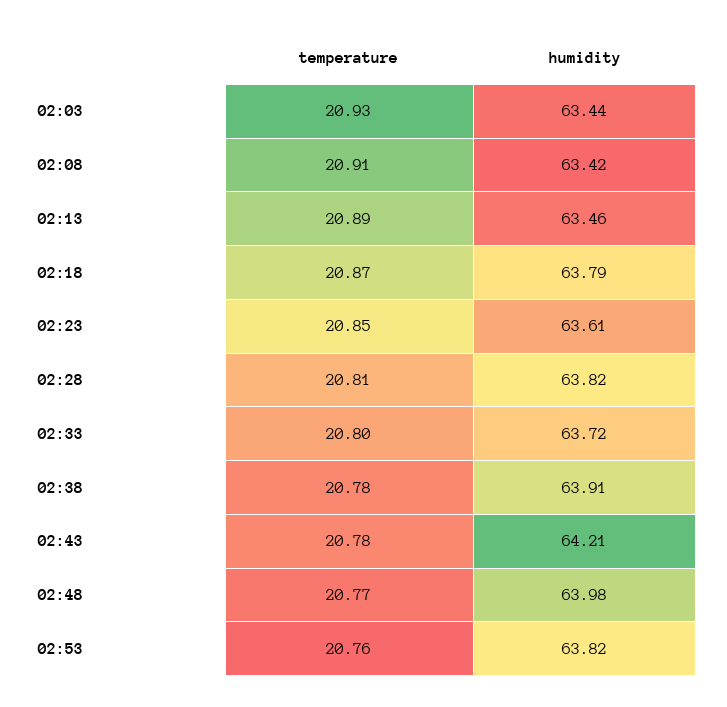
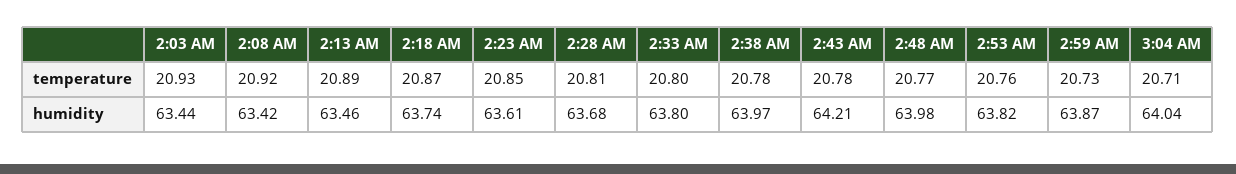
temperature, 02:08: 20.91 -> 20.92
humidity, 02:18: 63.79 -> 63.74
humidity, 02:28: 63.82 -> 63.68
humidity, 02:33: 63.72 -> 63.8
humidity, 02:38: 63.91 -> 63.97
temperature, 2:59 AM: none -> 20.73
temperature, 3:04 AM: none -> 20.71
humidity, 2:59 AM: none -> 63.87
humidity, 3:04 AM: none -> 64.04

